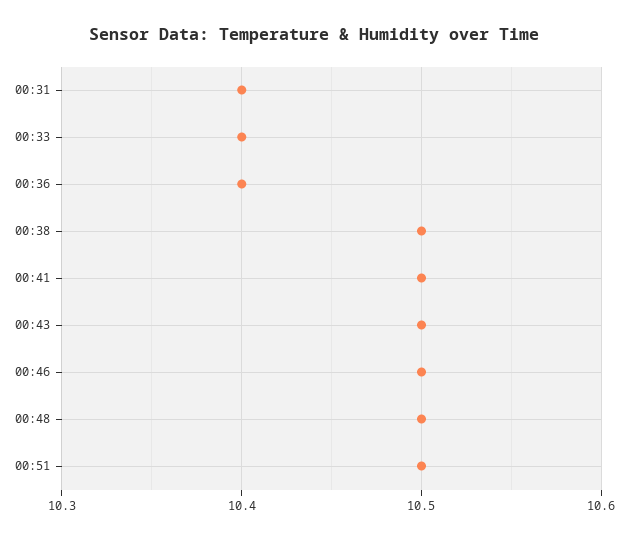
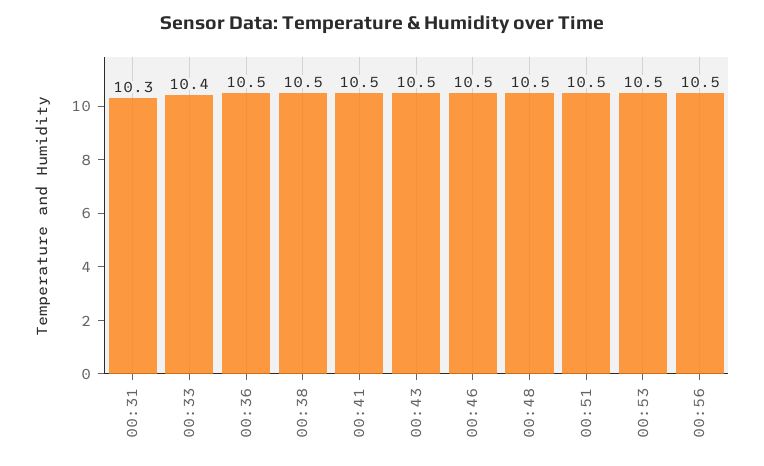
00:31: 10.4 -> 10.3
00:36: 10.4 -> 10.5
00:53: none -> 10.5
00:56: none -> 10.5

